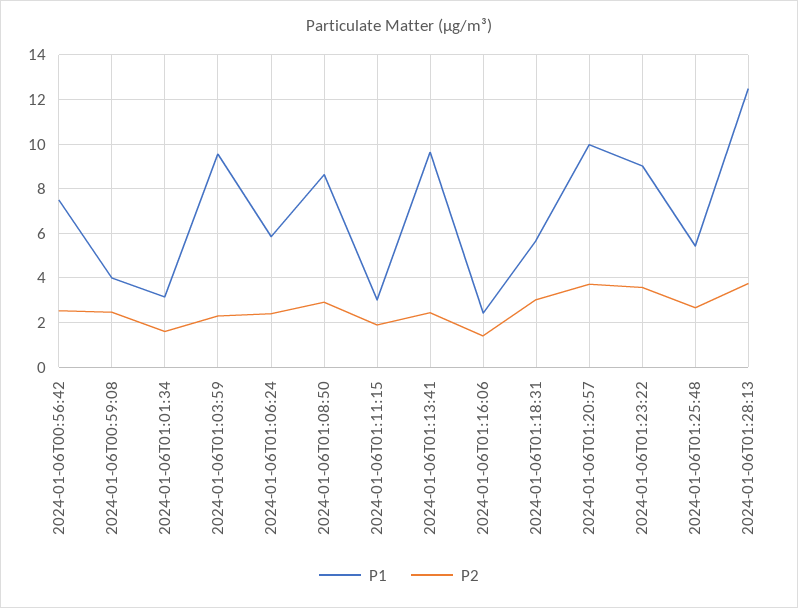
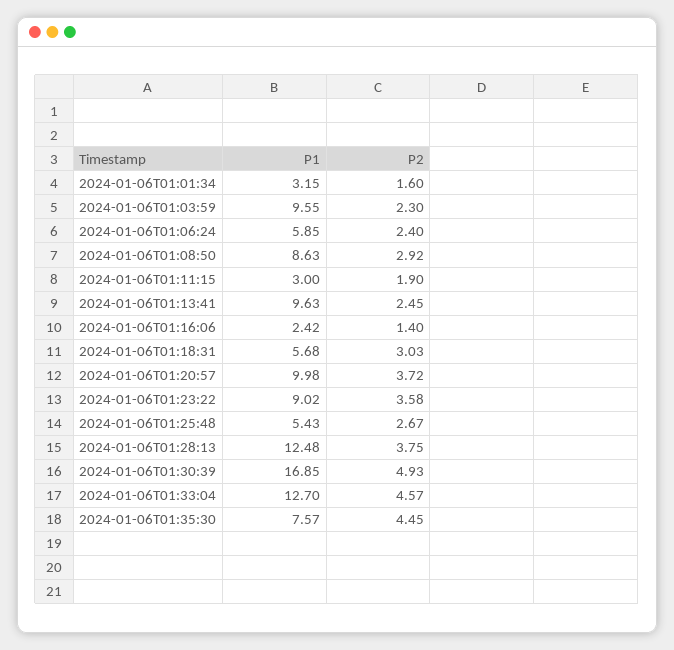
P1, 2024-01-06T00:56:42: 7.5 -> none
P2, 2024-01-06T00:56:42: 2.5 -> none
P1, 2024-01-06T00:59:08: 4 -> none
P2, 2024-01-06T00:59:08: 2.5 -> none
P1, 2024-01-06T01:30:39: none -> 16.85
P2, 2024-01-06T01:30:39: none -> 4.93
P1, 2024-01-06T01:33:04: none -> 12.7
P2, 2024-01-06T01:33:04: none -> 4.57
P1, 2024-01-06T01:35:30: none -> 7.57
P2, 2024-01-06T01:35:30: none -> 4.45

